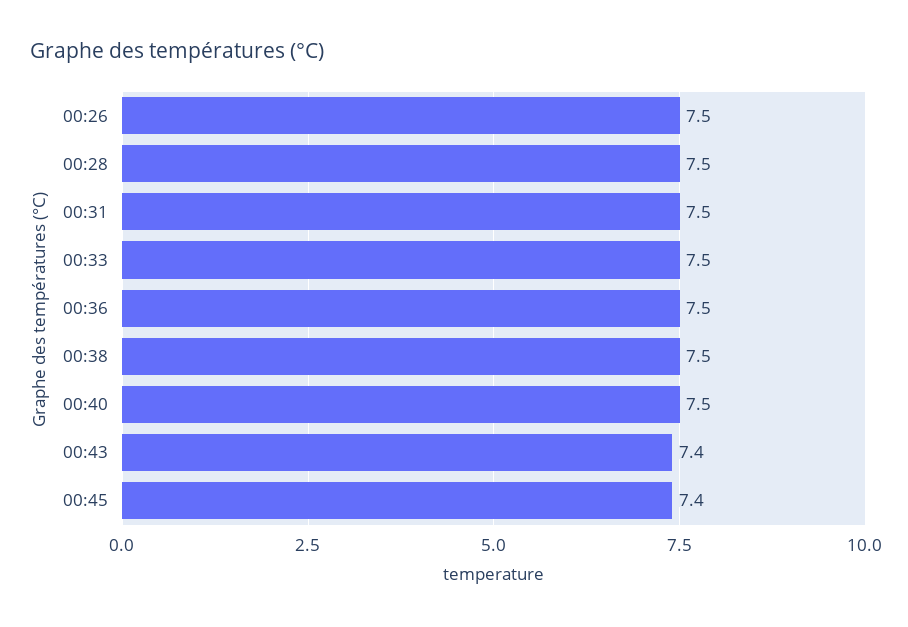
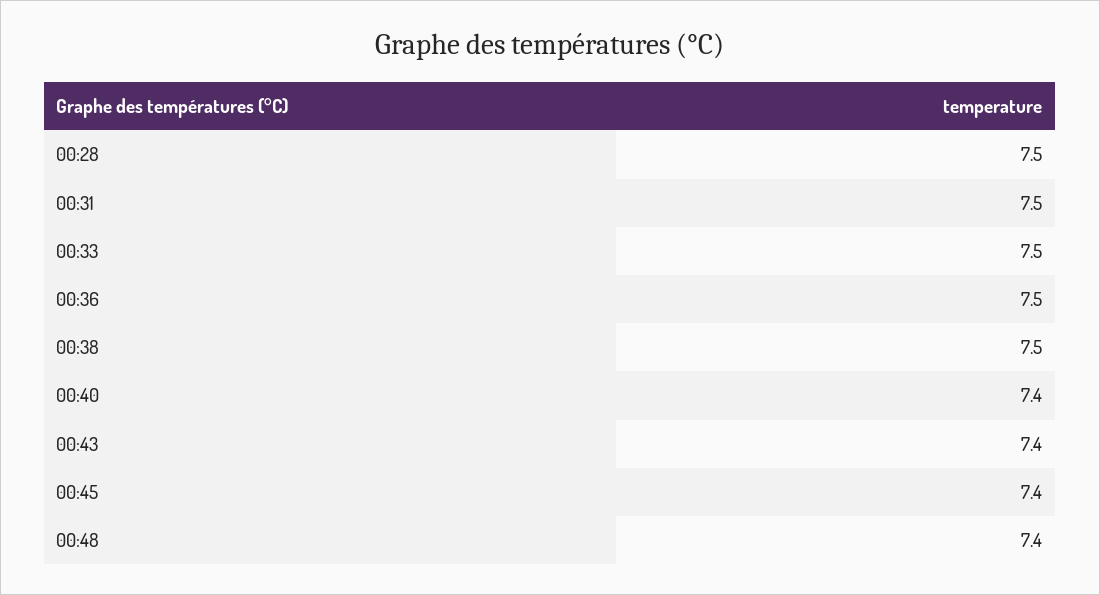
00:26: 7.5 -> none
00:40: 7.5 -> 7.4
00:48: none -> 7.4

